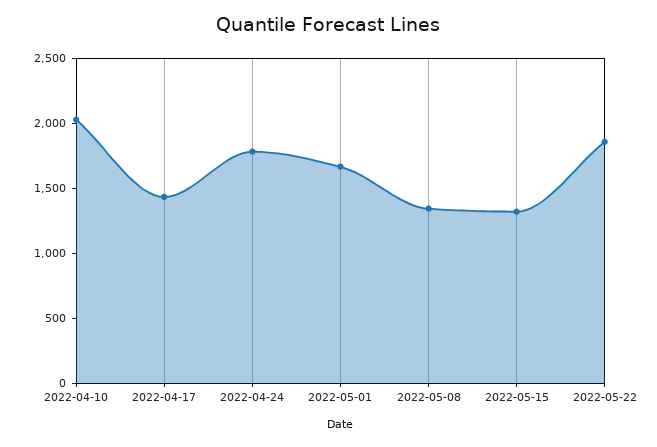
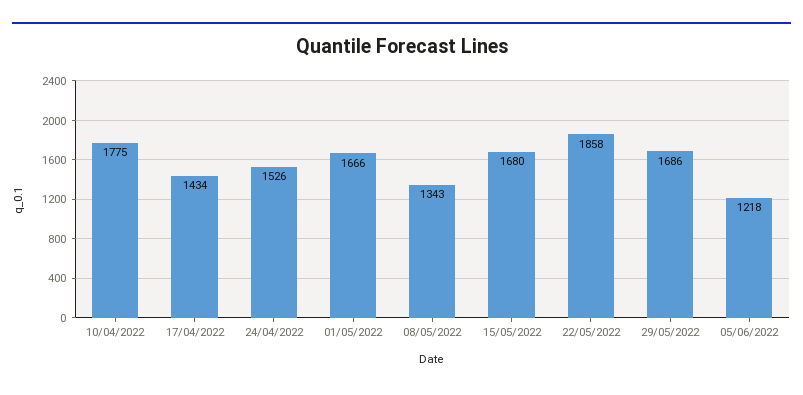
2022-04-10: 2000 -> 1775
2022-04-24: 1800 -> 1526
2022-05-15: 1300 -> 1680
29/05/2022: none -> 1686
05/06/2022: none -> 1218

